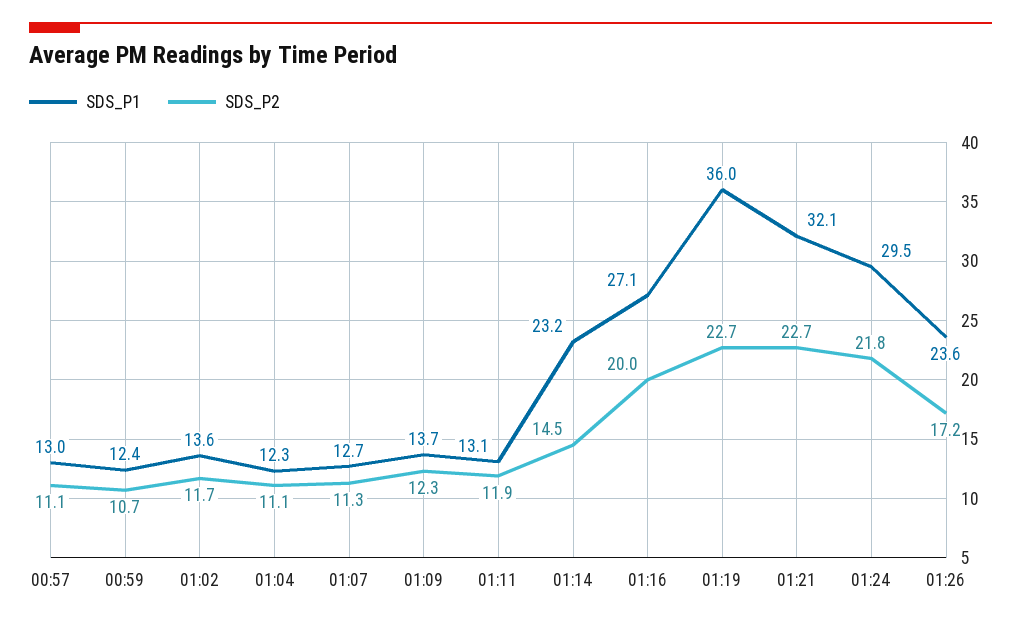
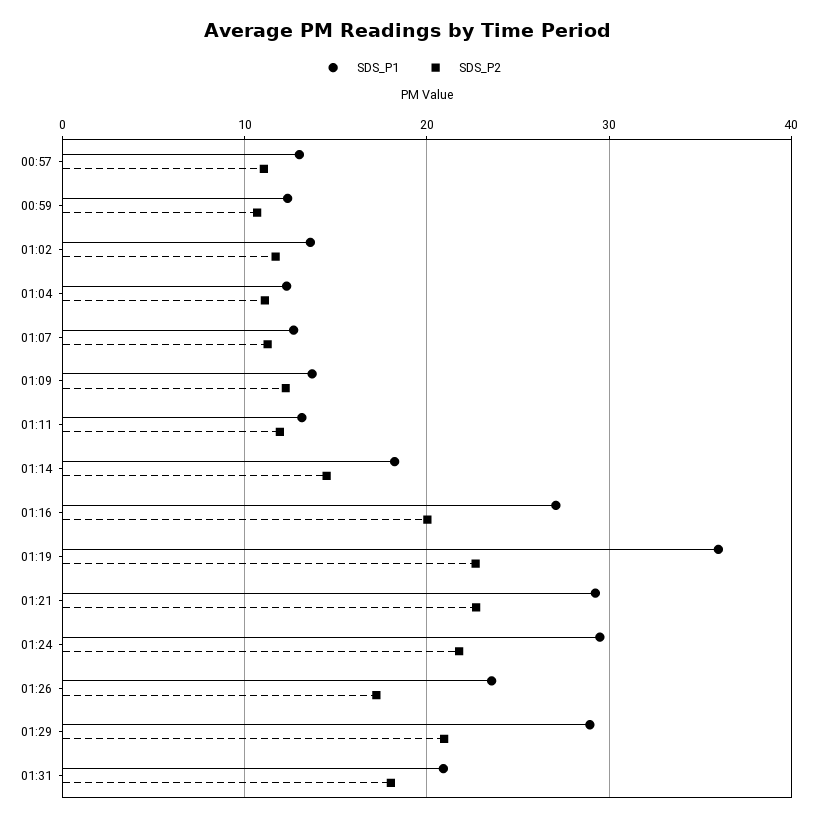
SDS_P1, 01:14: 23.2 -> 18
SDS_P1, 01:21: 32.1 -> 29
SDS_P1, 01:29: none -> 29
SDS_P2, 01:29: none -> 21
SDS_P1, 01:31: none -> 21
SDS_P2, 01:31: none -> 18

